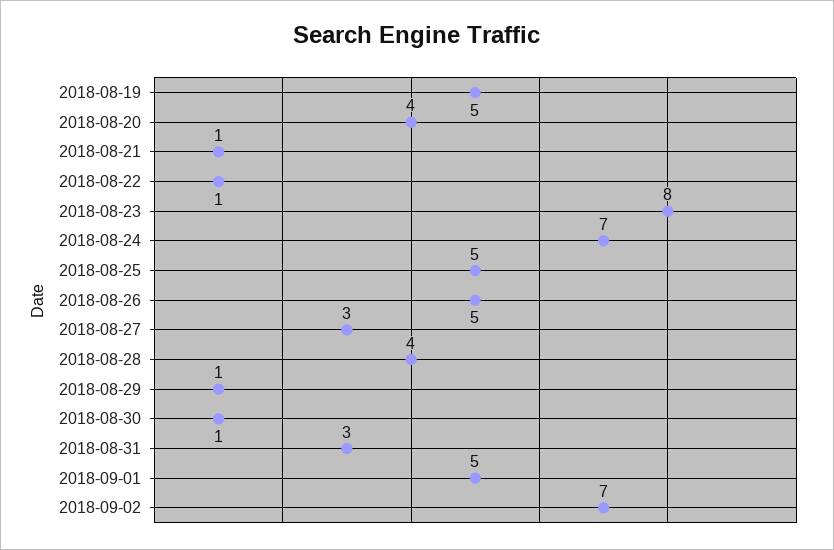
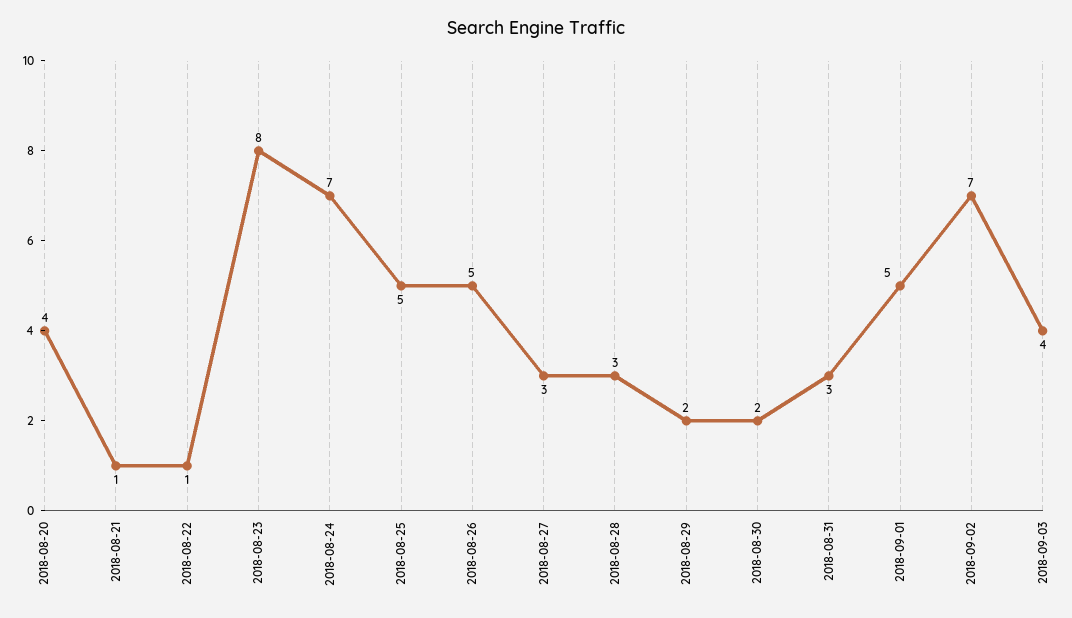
2018-08-19: 5 -> none
2018-08-28: 4 -> 3
2018-08-29: 1 -> 2
2018-08-30: 1 -> 2
2018-09-03: none -> 4

